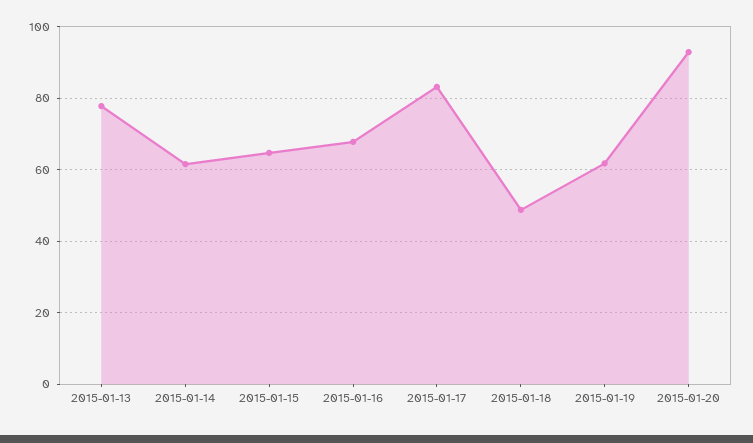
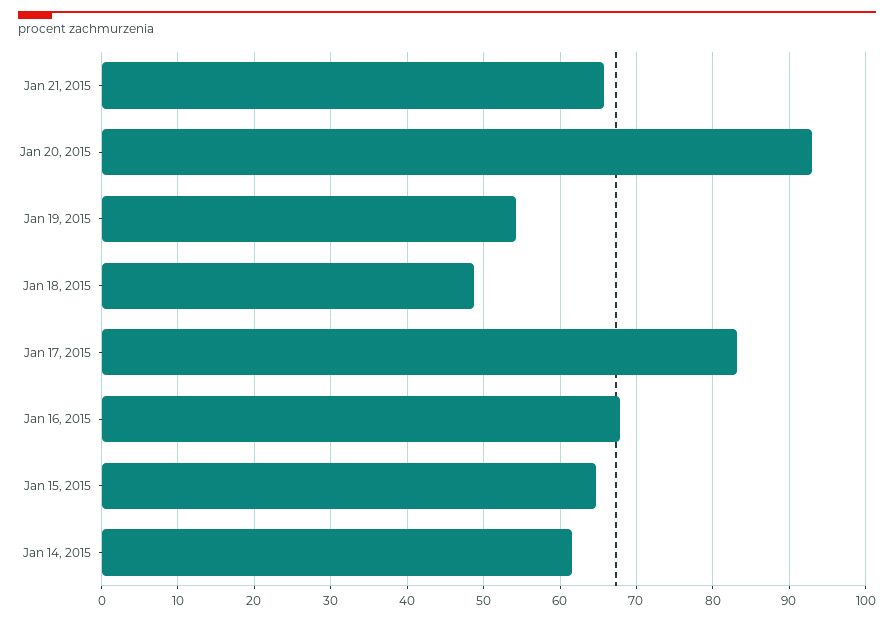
2015-01-13: 78 -> none
2015-01-19: 62 -> 54
Jan 21, 2015: none -> 66

